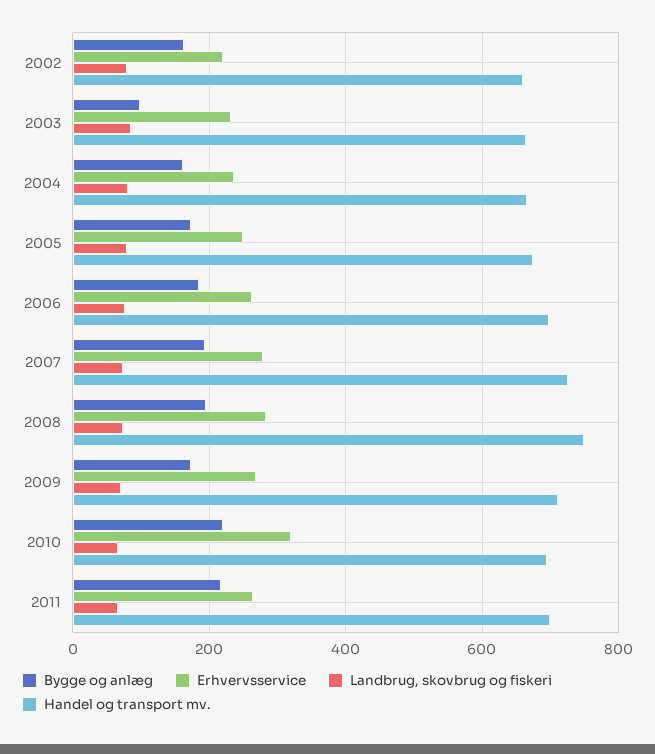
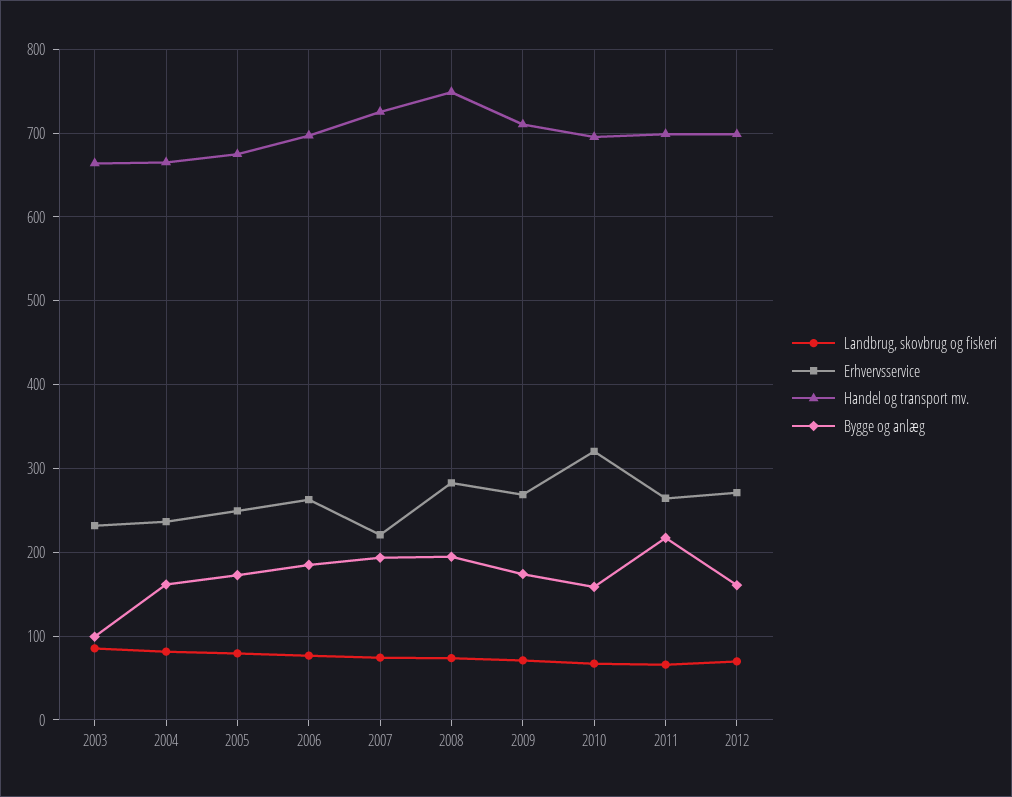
Bygge og anlæg, 2002: 160 -> none
Erhvervsservice, 2002: 220 -> none
Landbrug, skovbrug og fiskeri, 2002: 80 -> none
Handel og transport mv., 2002: 660 -> none
Erhvervsservice, 2007: 280 -> 220
Bygge og anlæg, 2010: 220 -> 160
Landbrug, skovbrug og fiskeri, 2012: none -> 70
Erhvervsservice, 2012: none -> 270
Handel og transport mv., 2012: none -> 700
Bygge og anlæg, 2012: none -> 160

